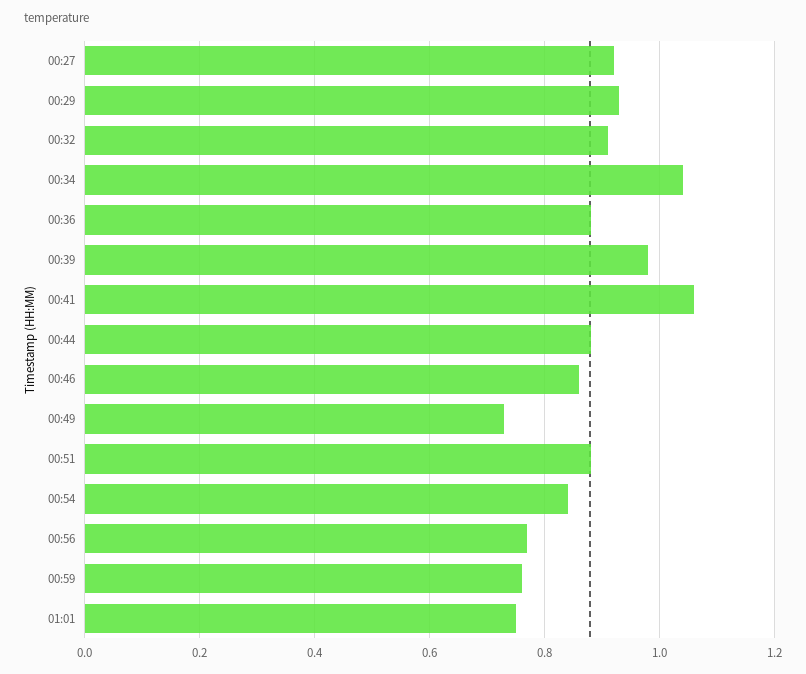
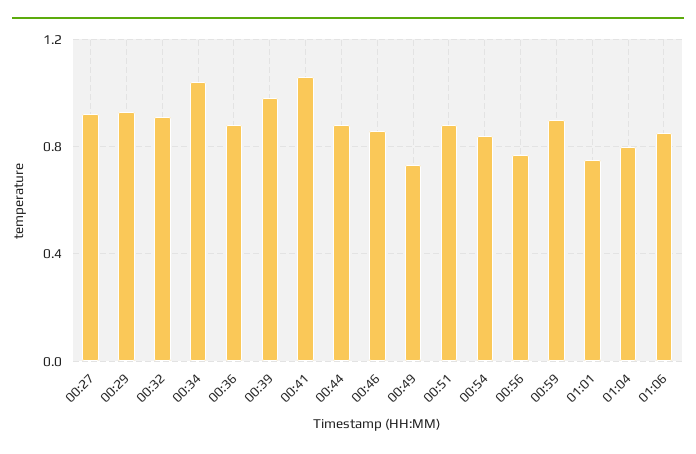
00:59: 0.75 -> 0.9
01:04: none -> 0.8
01:06: none -> 0.85

